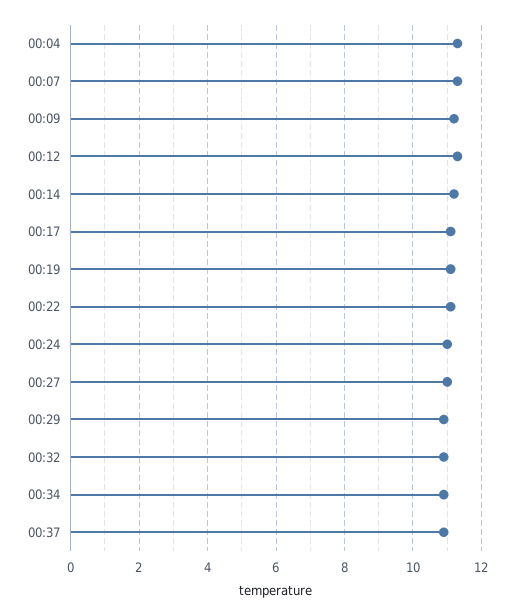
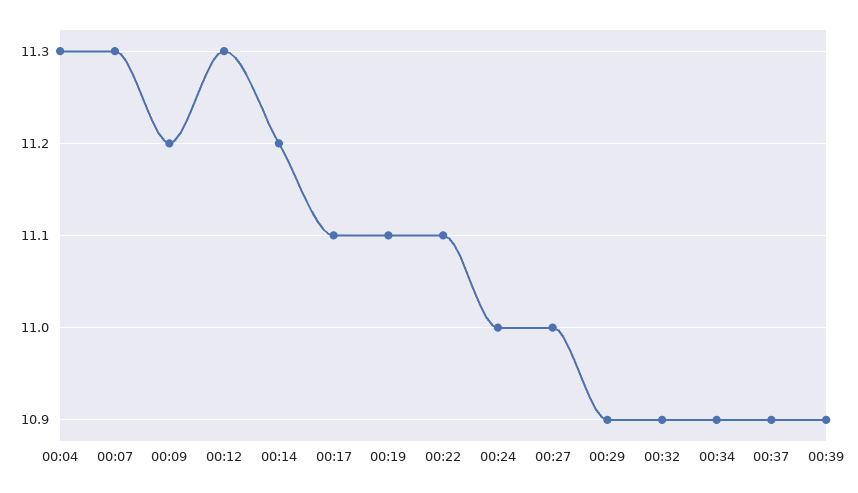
00:39: none -> 10.9

